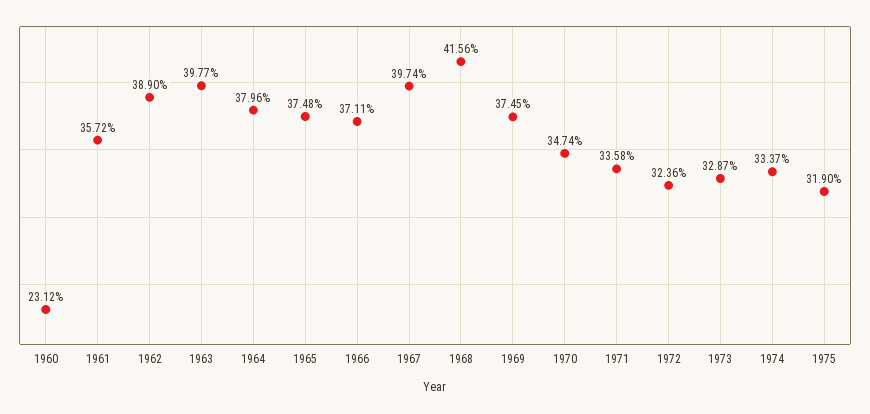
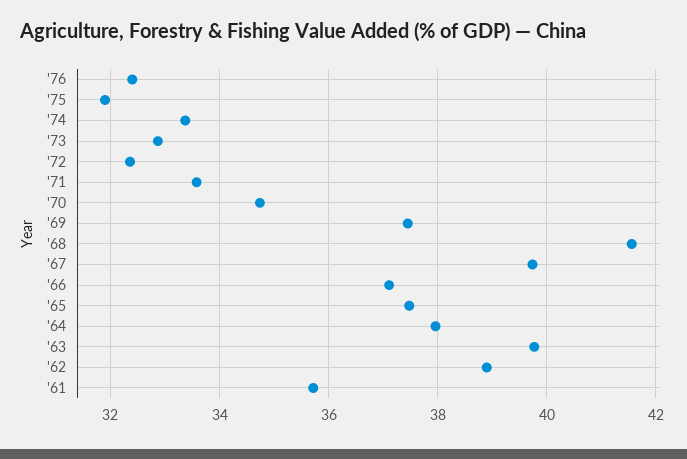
1960: 23.12 -> none
'76: none -> 32.4

